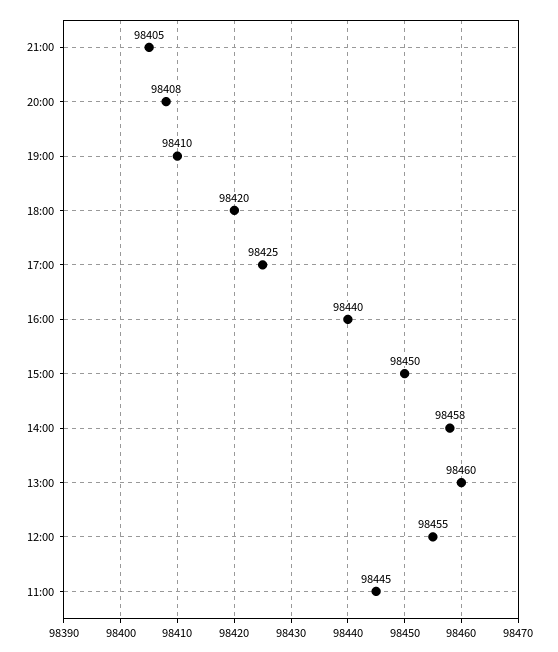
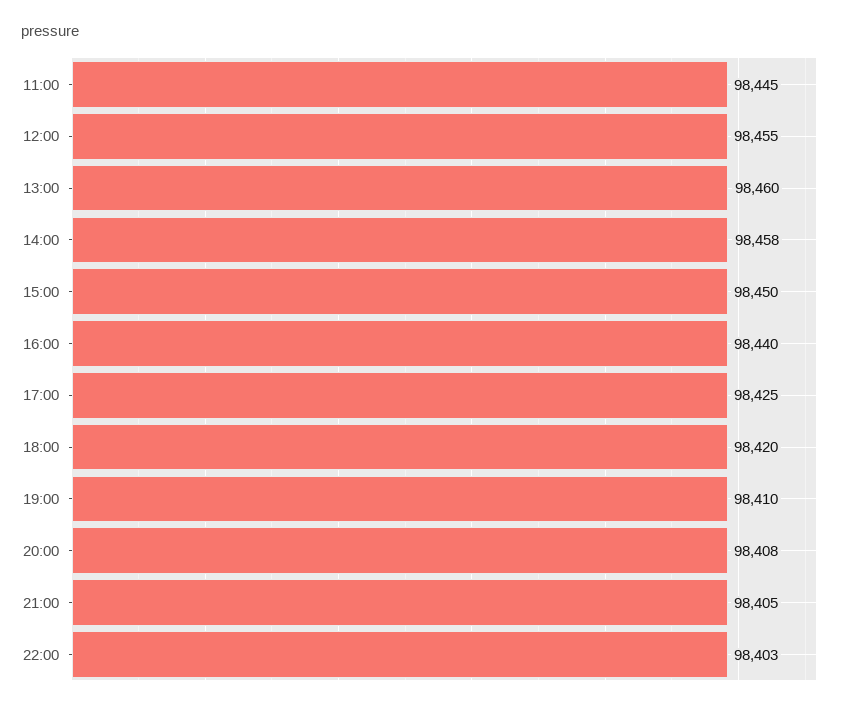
22:00: none -> 98403

